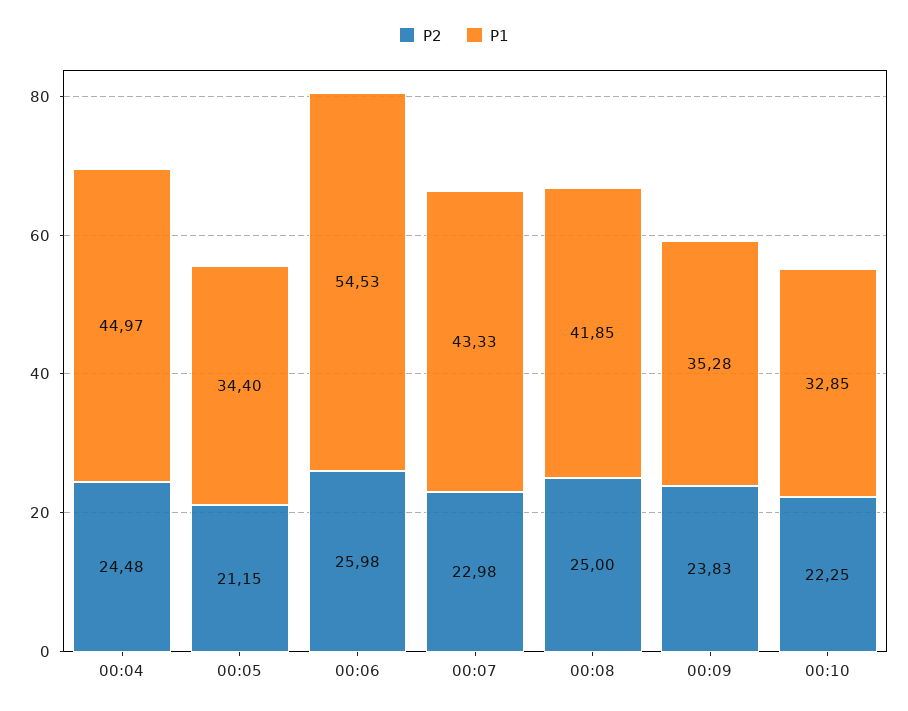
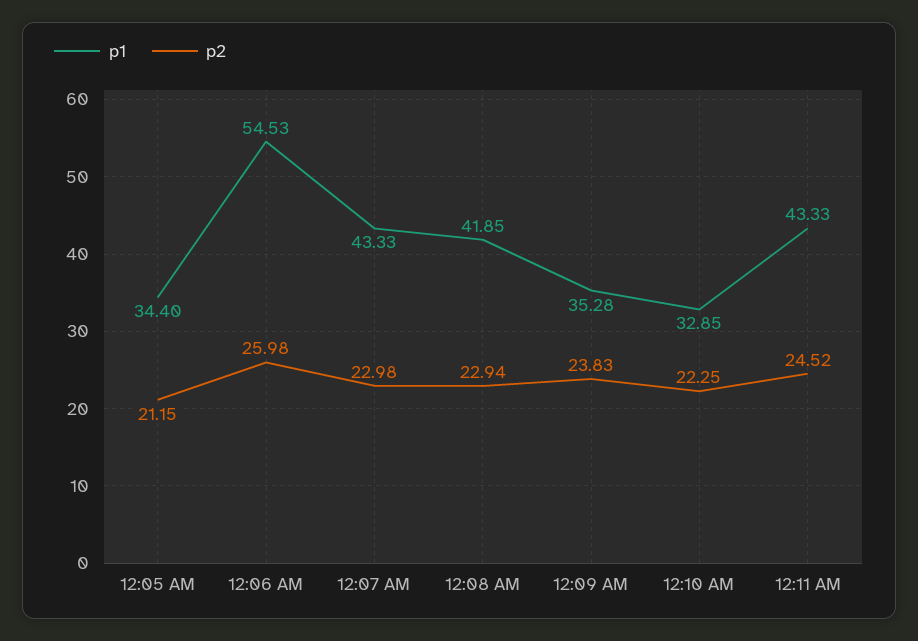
P2, 00:04: 24.48 -> none
P1, 00:04: 44.97 -> none
P2, 00:08: 25 -> 22.94
P1, 12:11 AM: none -> 43.33
P2, 12:11 AM: none -> 24.52

